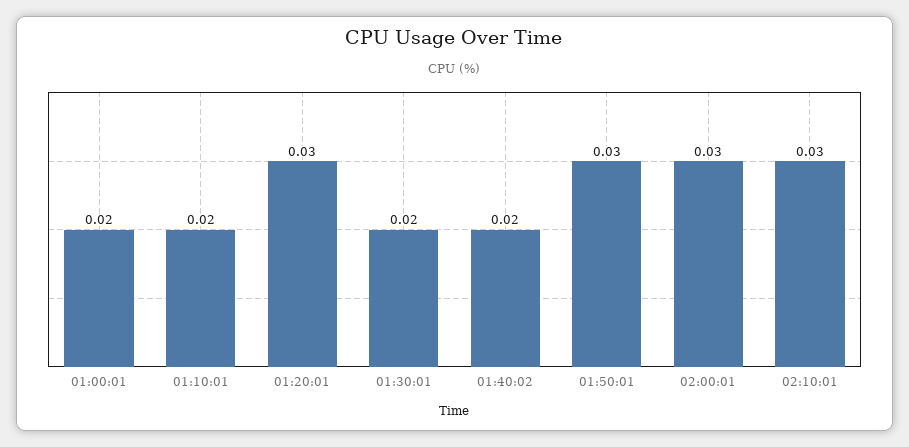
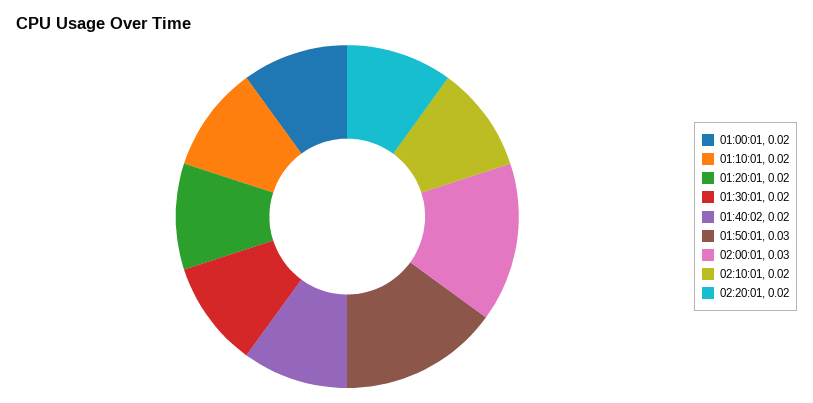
01:20:01: 0.03 -> 0.02
02:10:01: 0.03 -> 0.02
02:20:01: none -> 0.02

